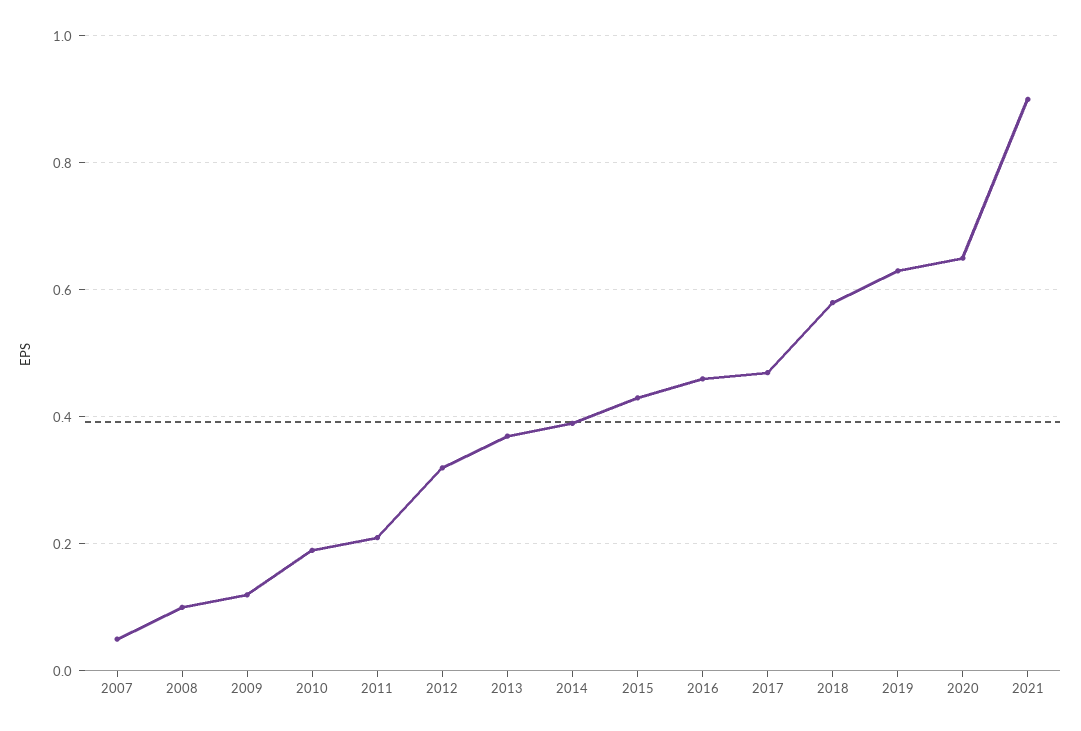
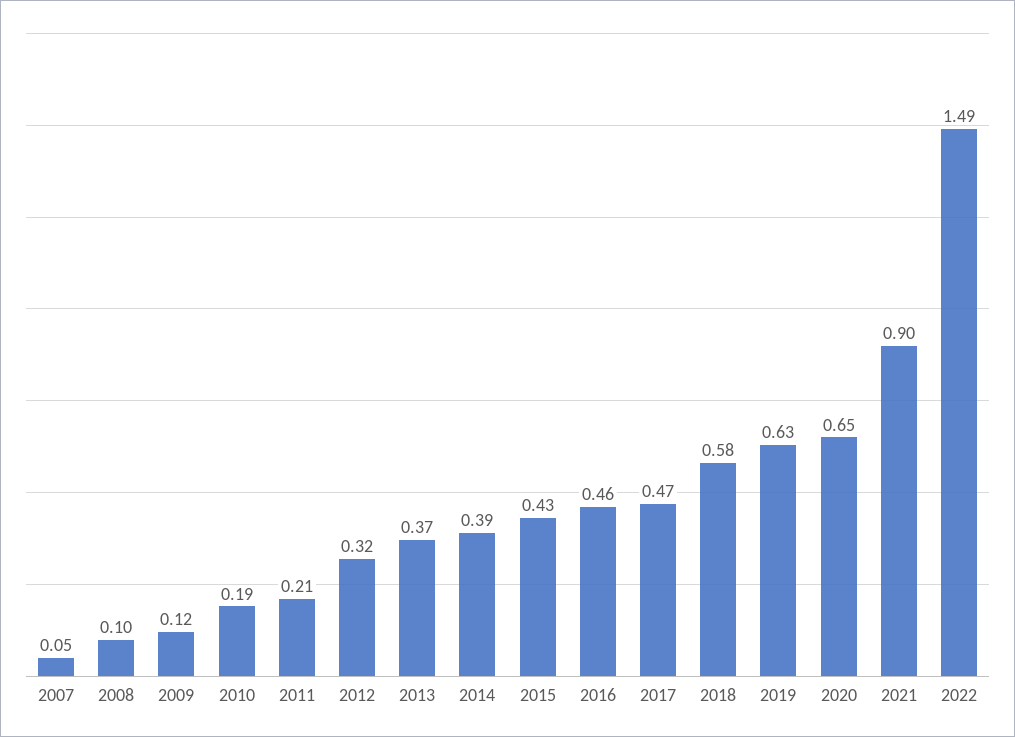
2022: none -> 1.49

